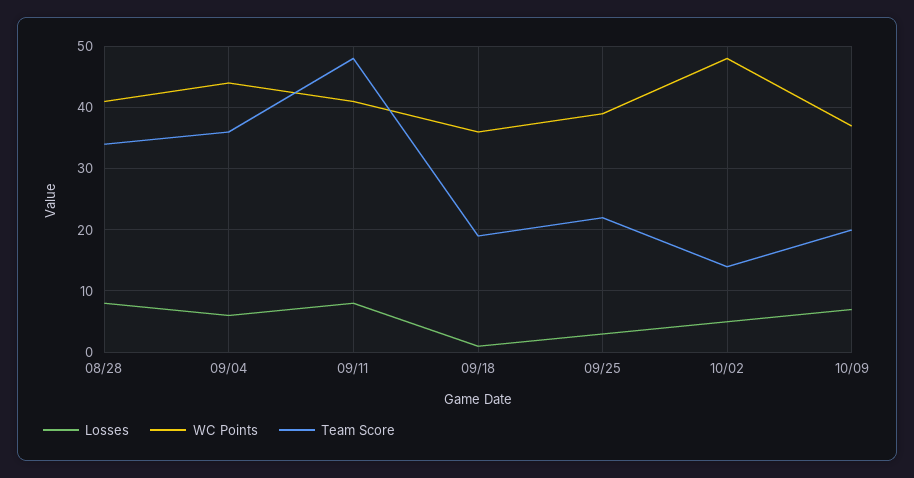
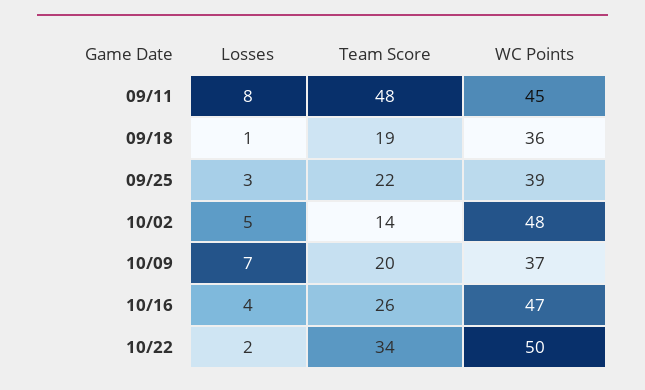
Losses, 08/28: 8 -> none
WC Points, 08/28: 41 -> none
Team Score, 08/28: 34 -> none
Losses, 09/04: 6 -> none
WC Points, 09/04: 44 -> none
Team Score, 09/04: 36 -> none
WC Points, 09/11: 41 -> 45
Losses, 10/16: none -> 4
Team Score, 10/16: none -> 26
WC Points, 10/16: none -> 47
Losses, 10/22: none -> 2
Team Score, 10/22: none -> 34
WC Points, 10/22: none -> 50

